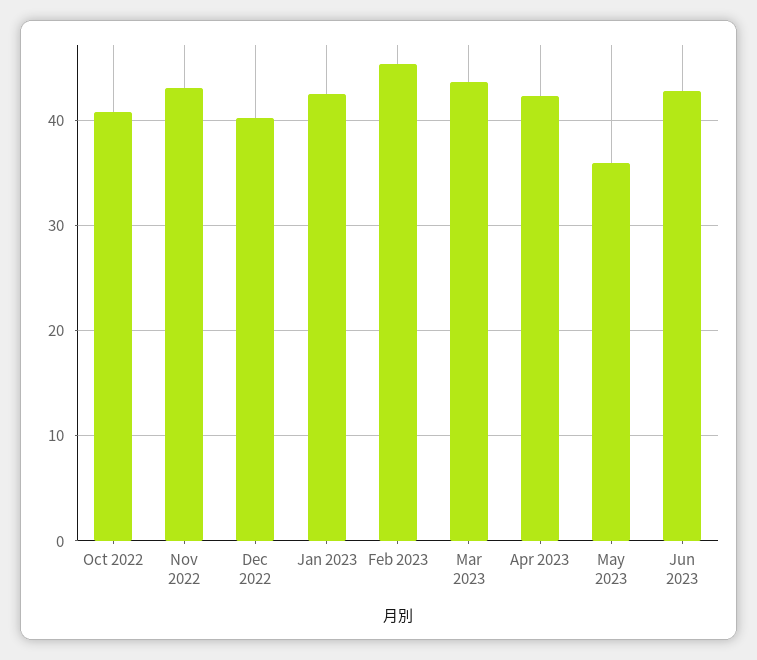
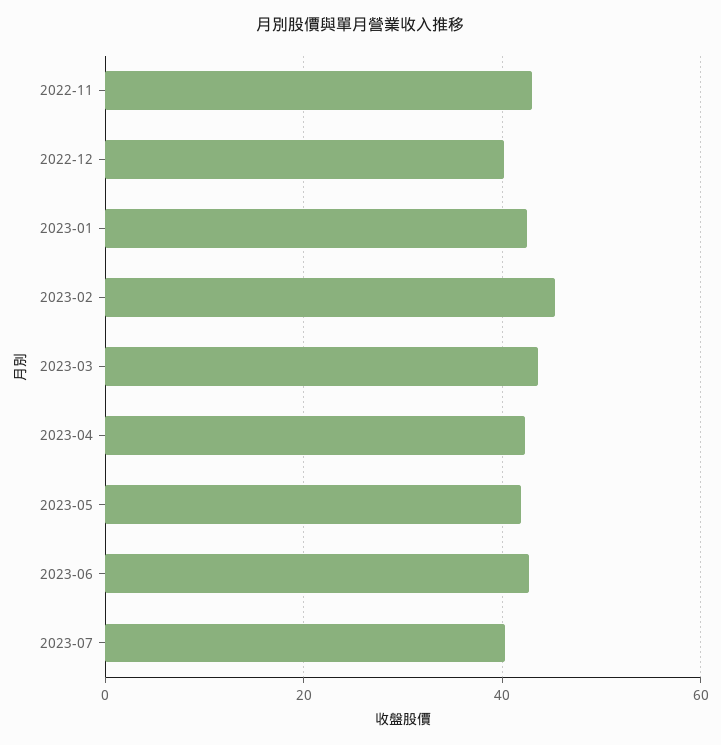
Oct 2022: 41 -> none
May 2023: 36 -> 42
2023-07: none -> 40

